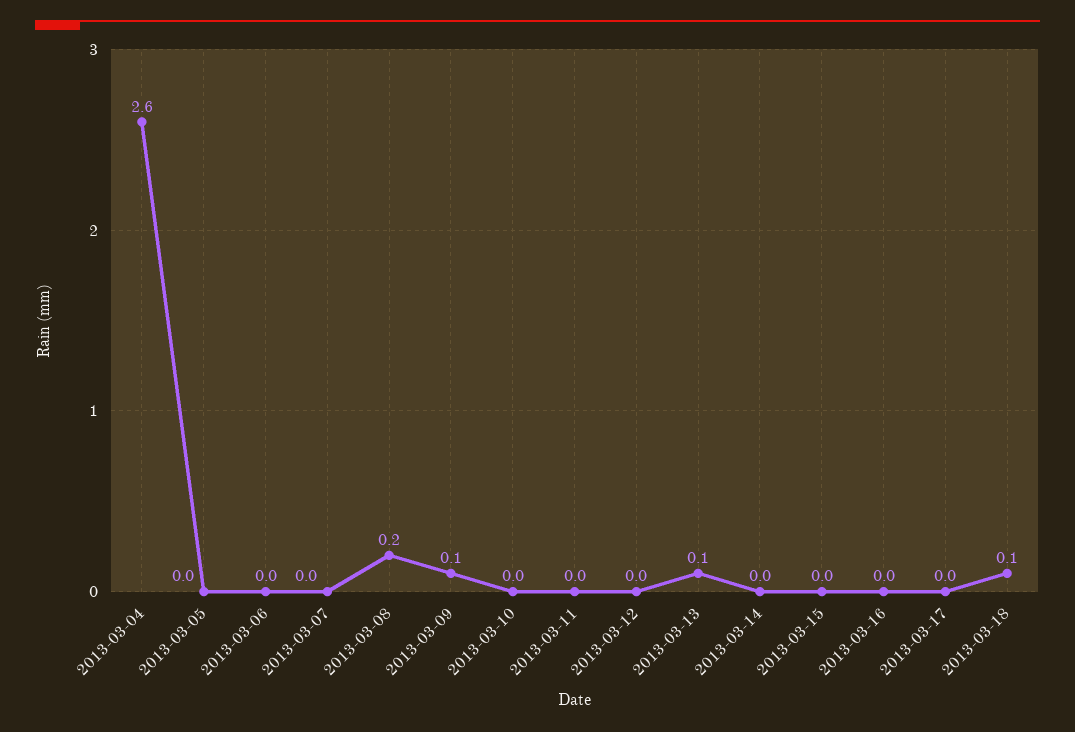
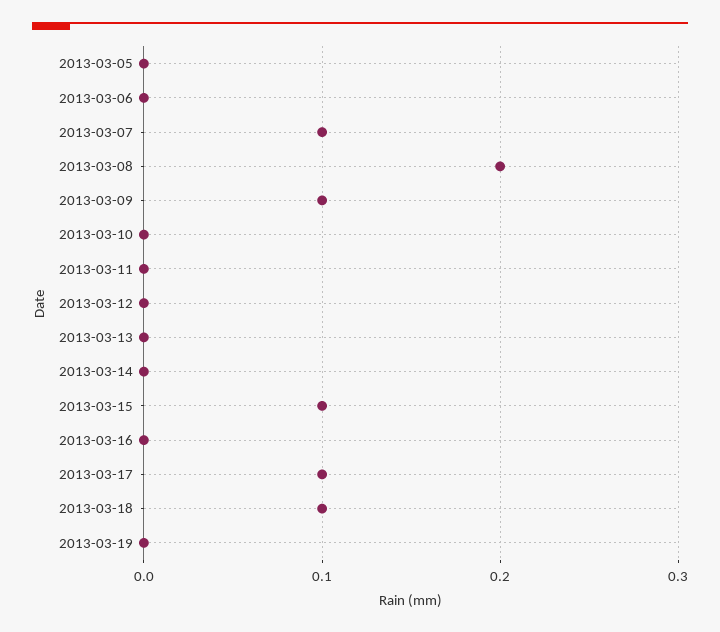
2013-03-04: 2.6 -> none
2013-03-07: 0 -> 0.1
2013-03-13: 0.1 -> 0
2013-03-15: 0 -> 0.1
2013-03-17: 0 -> 0.1
2013-03-19: none -> 0

